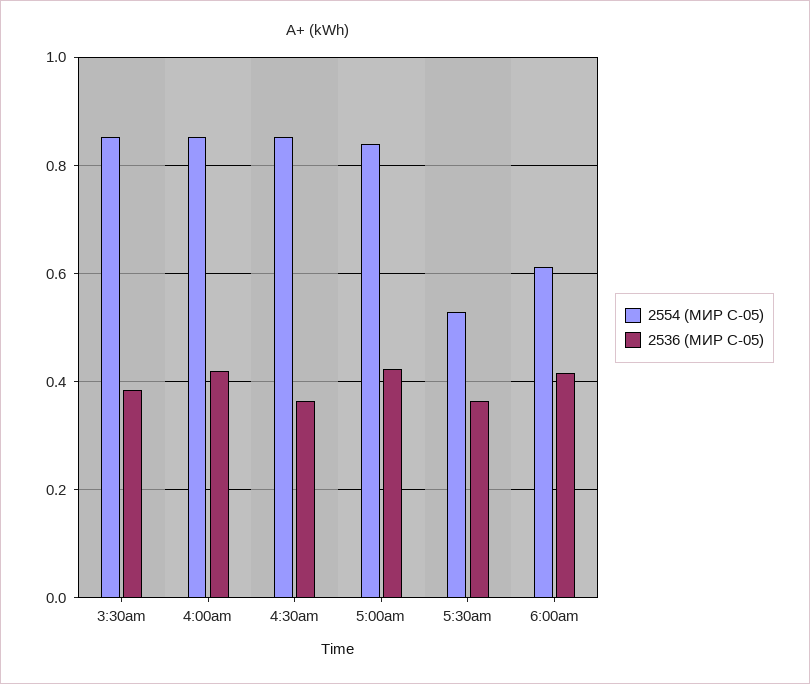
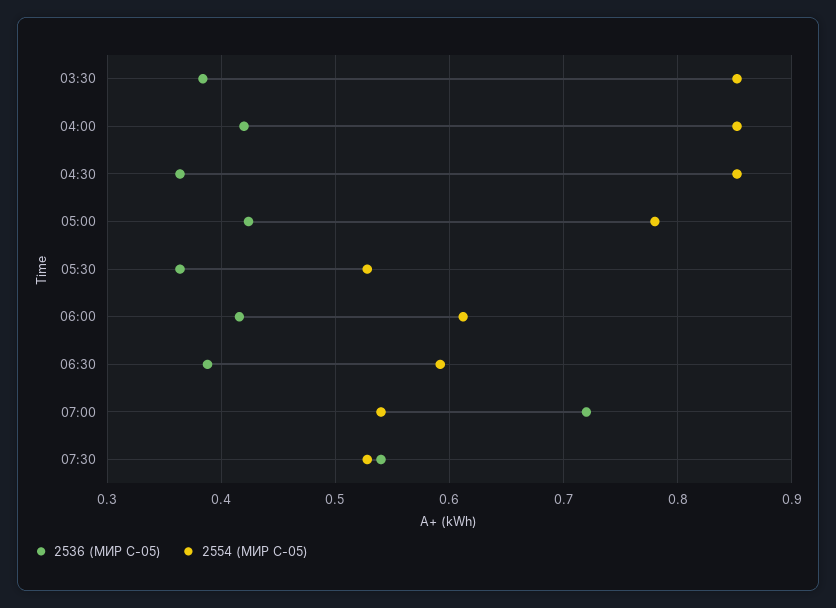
2554 (МИР С-05), 5:00am: 0.84 -> 0.78
2536 (МИР С-05), 06:30: none -> 0.39
2554 (МИР С-05), 06:30: none -> 0.59
2536 (МИР С-05), 07:00: none -> 0.72
2554 (МИР С-05), 07:00: none -> 0.54
2536 (МИР С-05), 07:30: none -> 0.54
2554 (МИР С-05), 07:30: none -> 0.53

